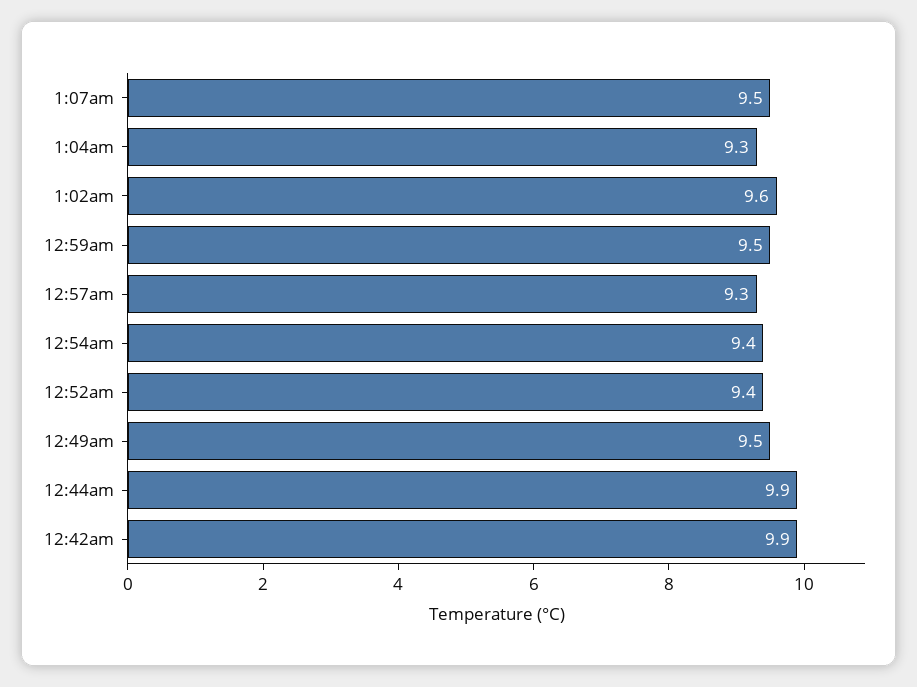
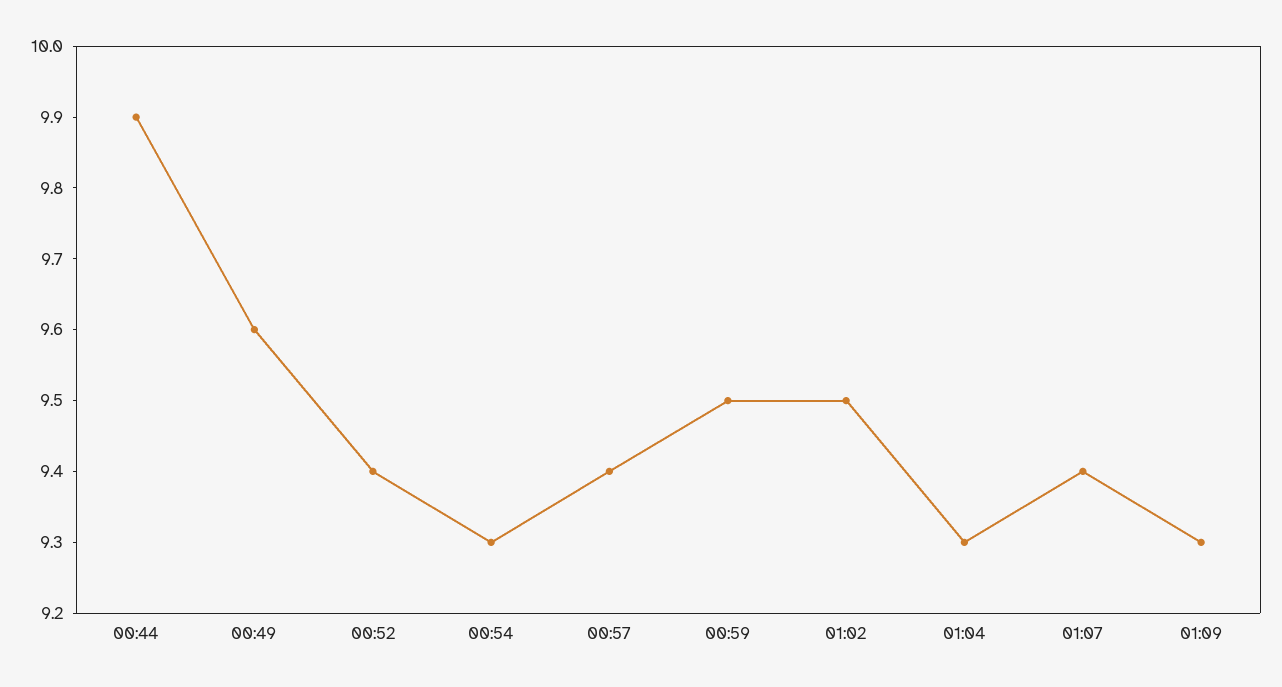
1:07am: 9.5 -> 9.4
1:02am: 9.6 -> 9.5
12:57am: 9.3 -> 9.4
12:54am: 9.4 -> 9.3
12:49am: 9.5 -> 9.6
12:42am: 9.9 -> none
01:09: none -> 9.3

